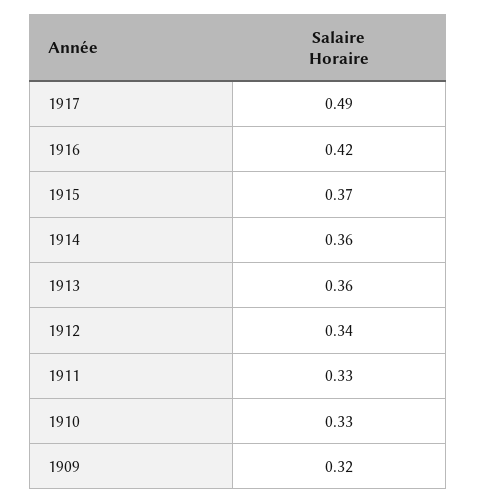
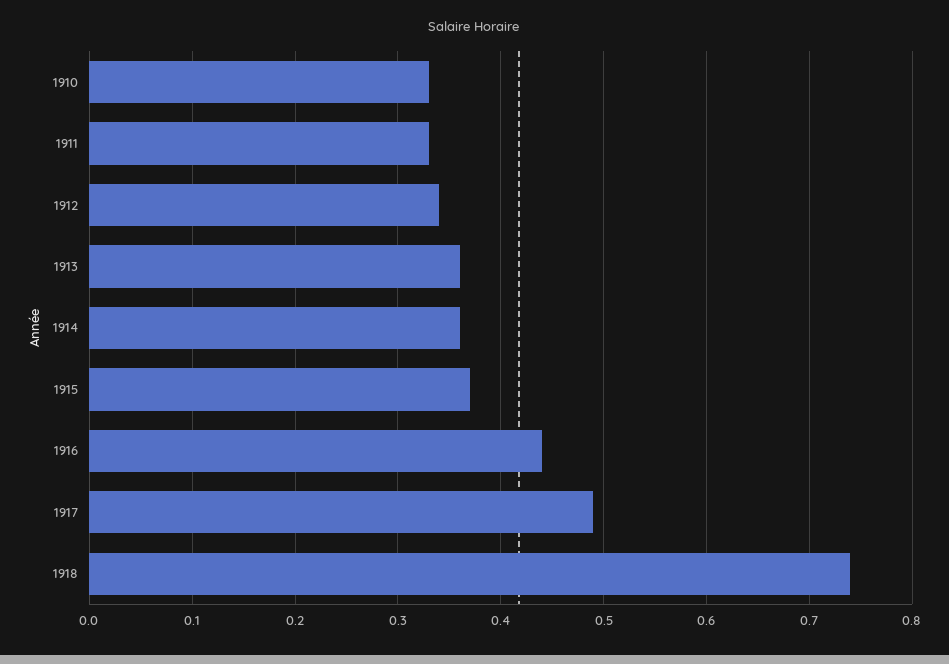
1916: 0.42 -> 0.44
1909: 0.32 -> none
1918: none -> 0.74

